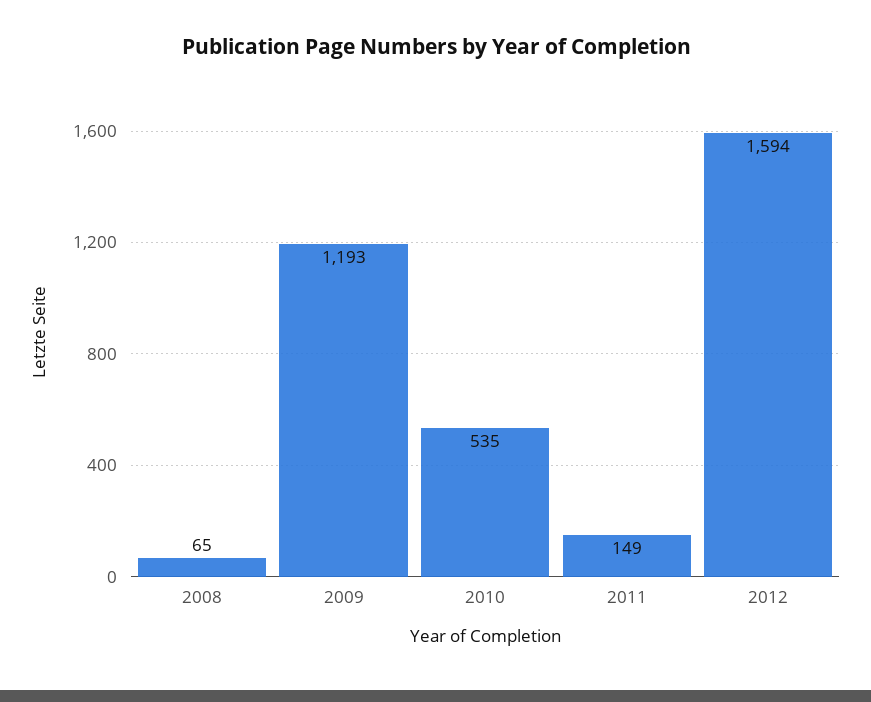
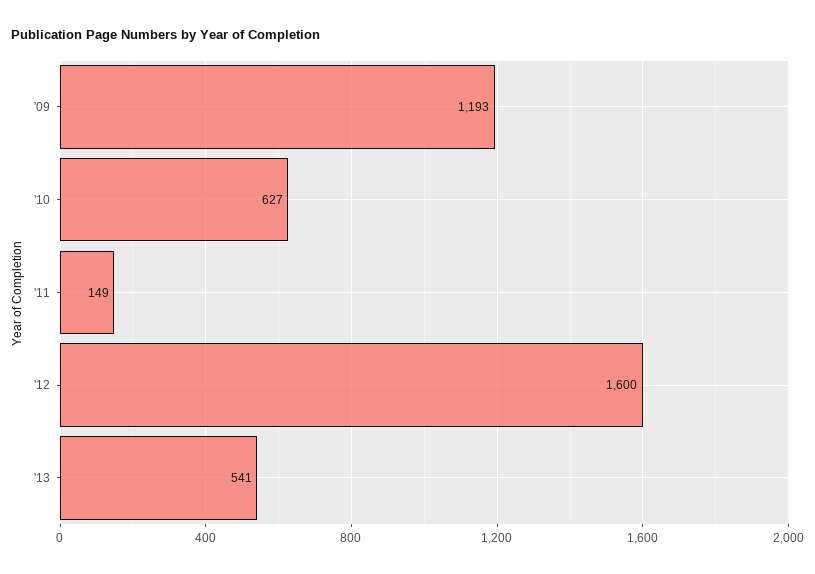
2008: 65 -> none
2010: 535 -> 627
2012: 1594 -> 1600
'13: none -> 541

